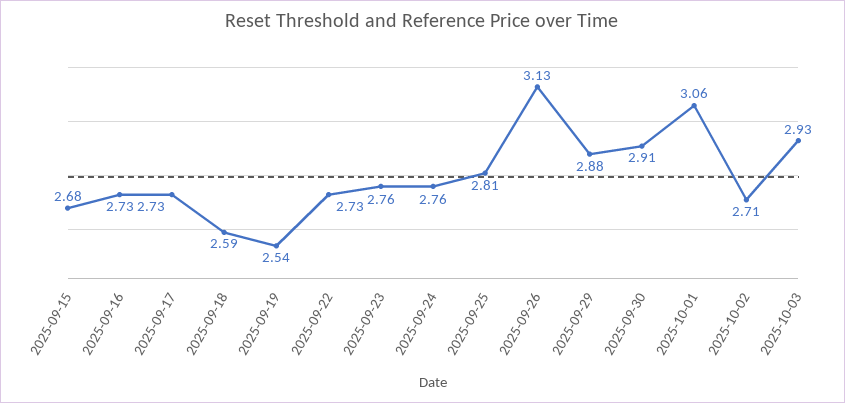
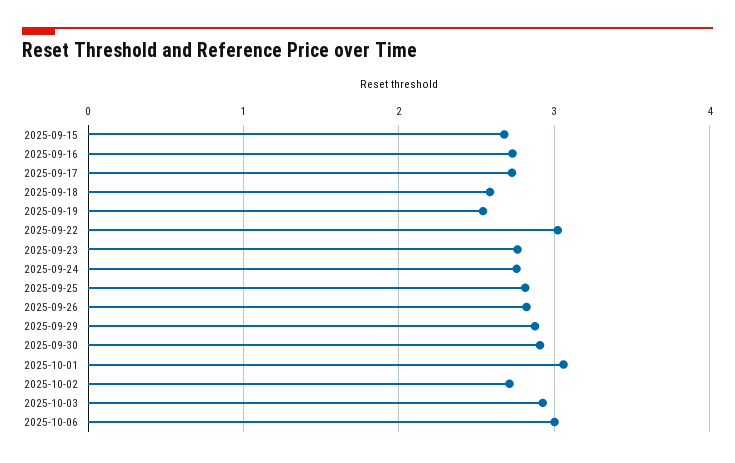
2025-09-22: 2.73 -> 3
2025-09-26: 3.13 -> 2.8
2025-10-06: none -> 3

